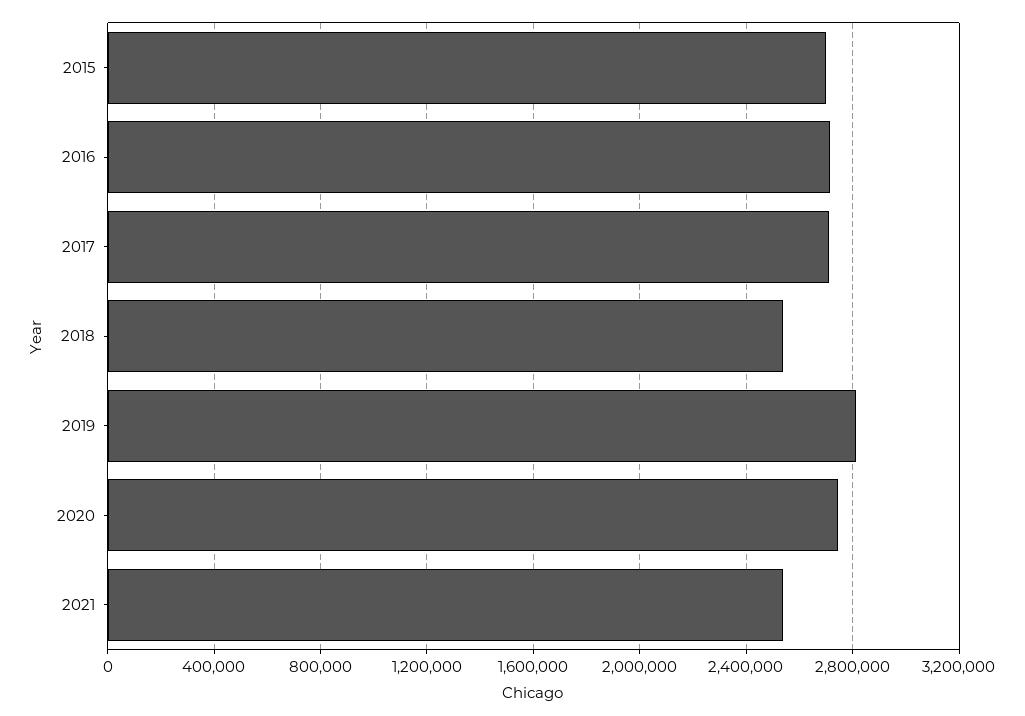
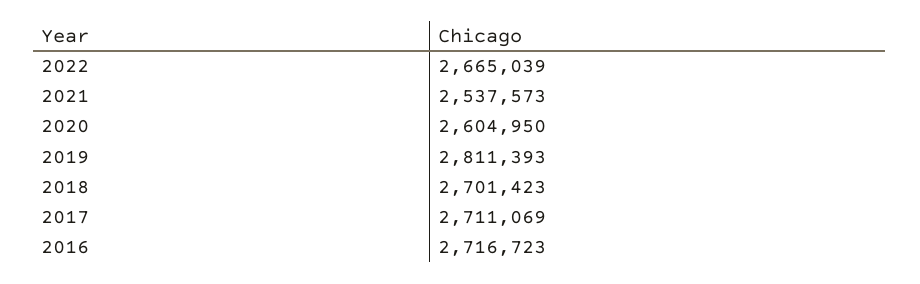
2015: 2700000 -> none
2018: 2550000 -> 2701423
2020: 2750000 -> 2604950
2022: none -> 2665039

